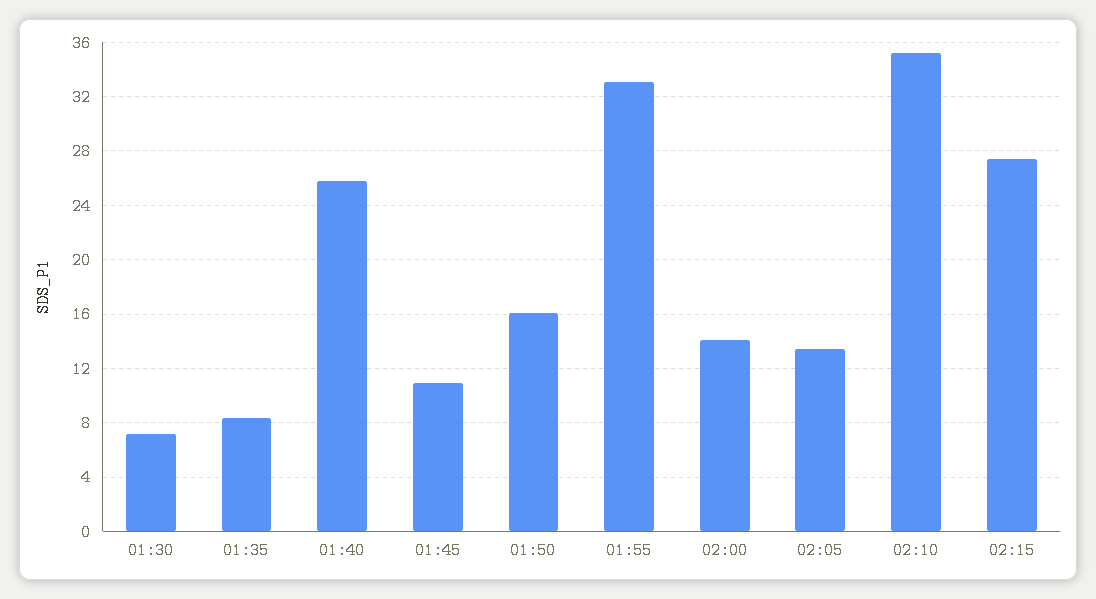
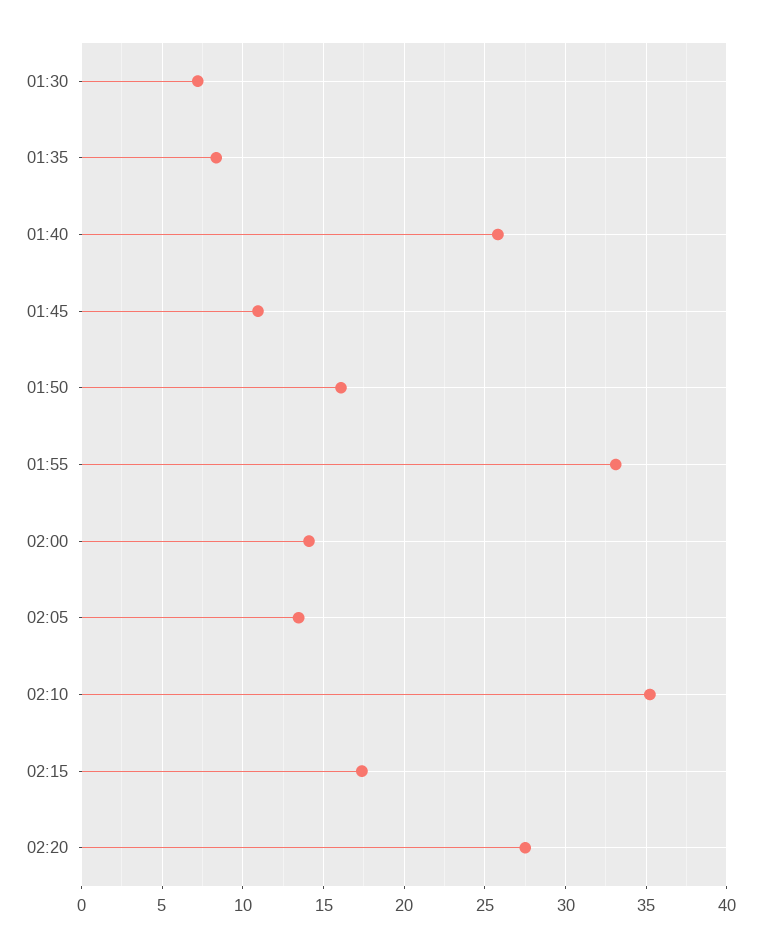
02:15: 27.5 -> 17.5
02:20: none -> 27.5

